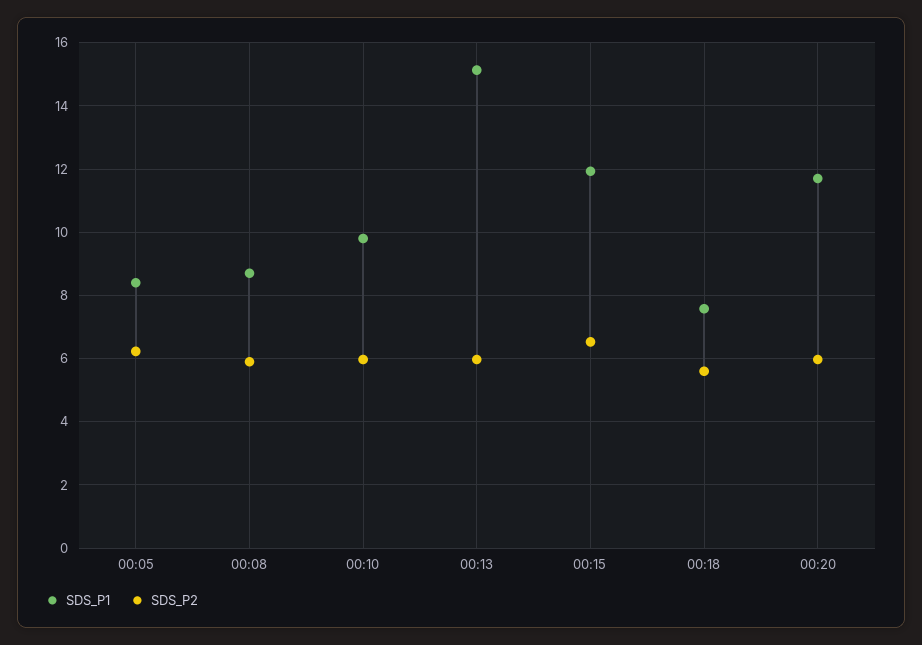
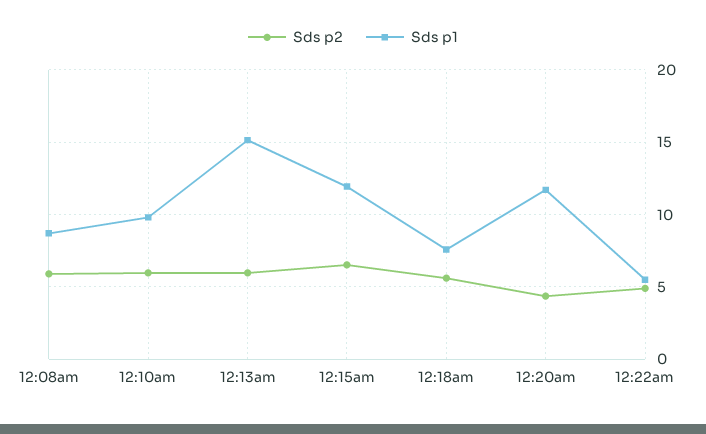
SDS_P1, 00:05: 8.4 -> none
SDS_P2, 00:05: 6.2 -> none
SDS_P2, 00:20: 6 -> 4.5
SDS_P2, 12:22am: none -> 5
SDS_P1, 12:22am: none -> 5.5

